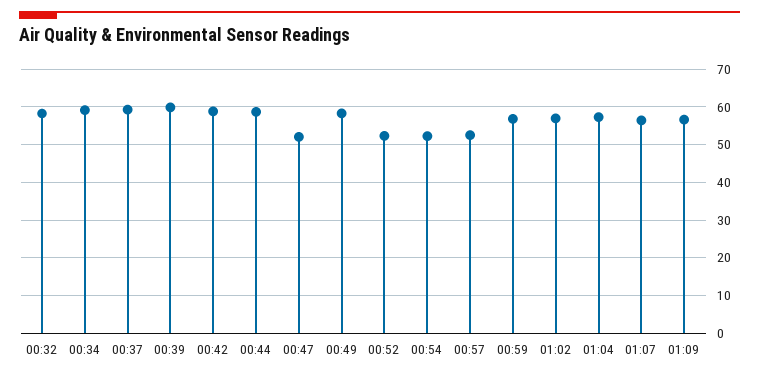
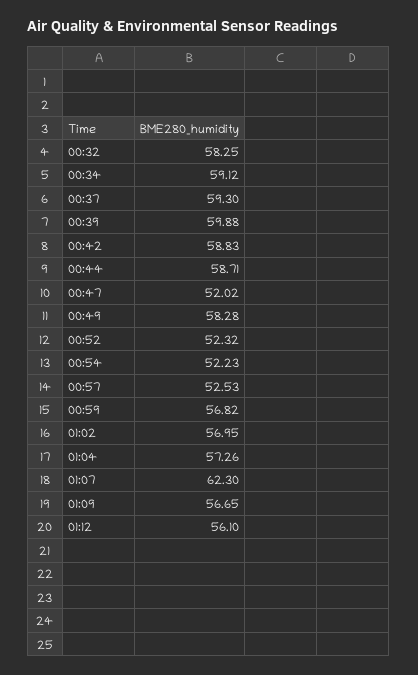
01:07: 56 -> 62.3
01:12: none -> 56.1

